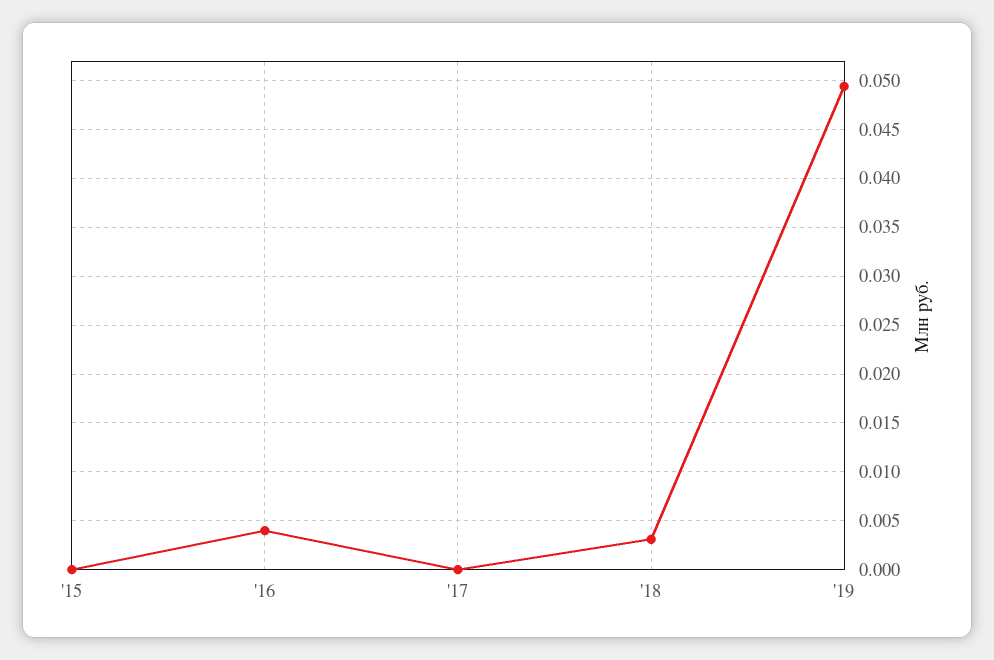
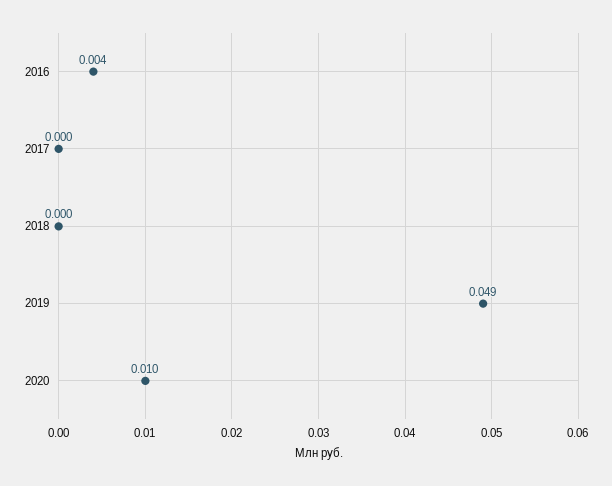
'15: 0 -> none
'18: 0.003 -> 0
2020: none -> 0.01

